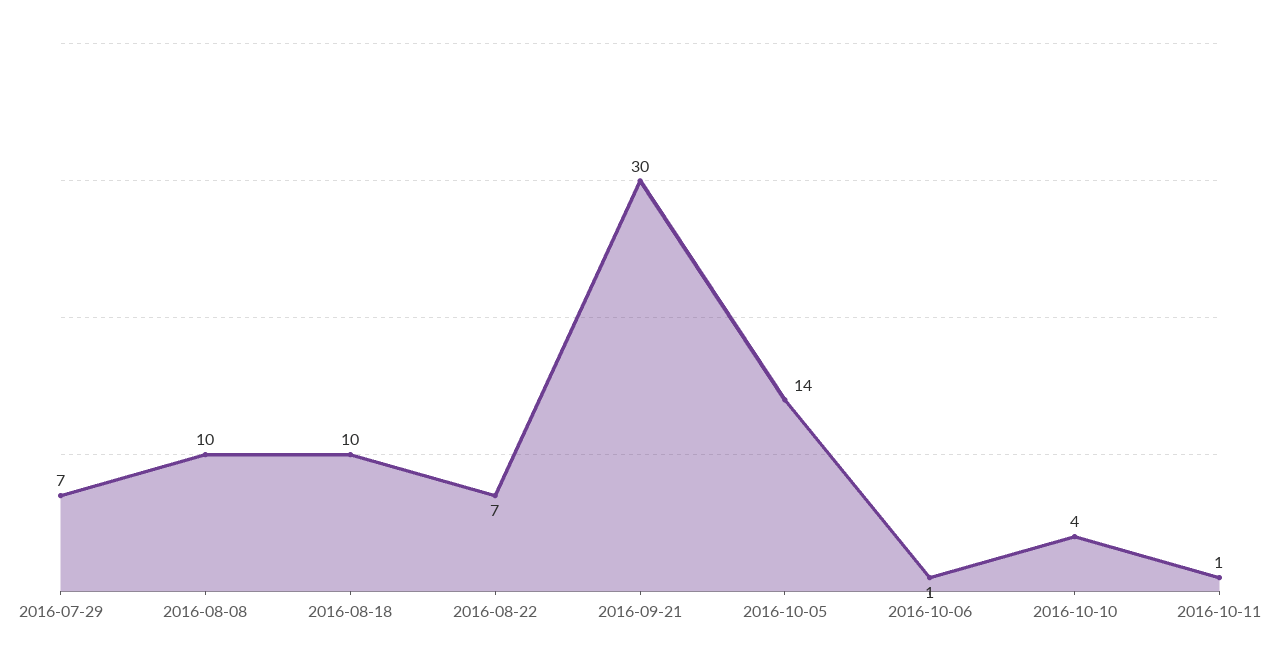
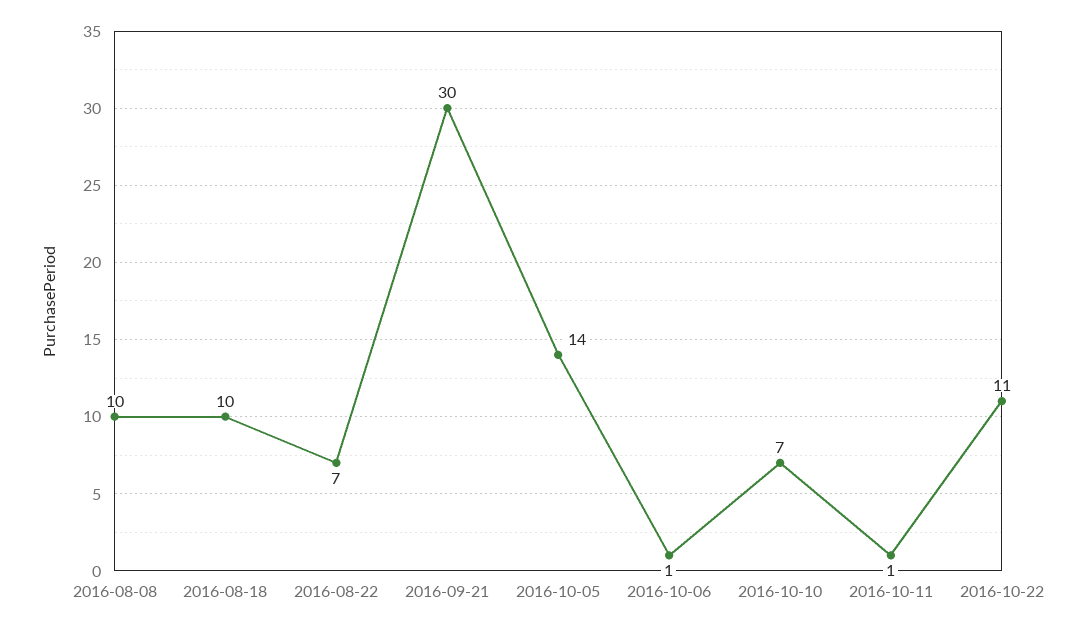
2016-07-29: 7 -> none
2016-10-10: 4 -> 7
2016-10-22: none -> 11

